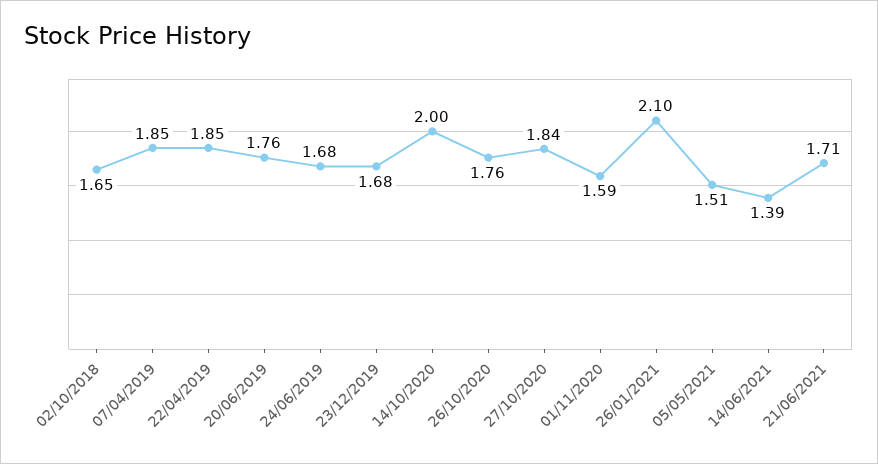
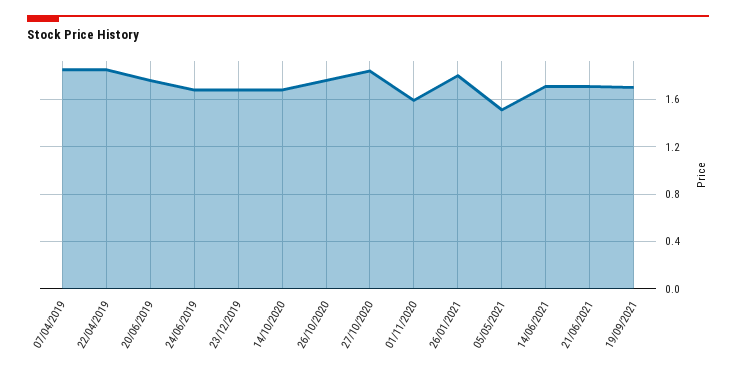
02/10/2018: 1.65 -> none
14/10/2020: 2 -> 1.7
26/01/2021: 2.1 -> 1.8
14/06/2021: 1.39 -> 1.7
19/09/2021: none -> 1.7

